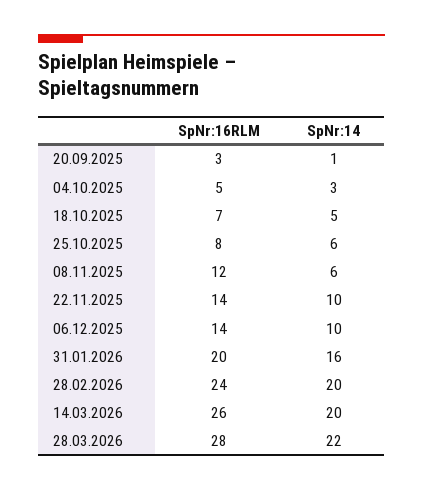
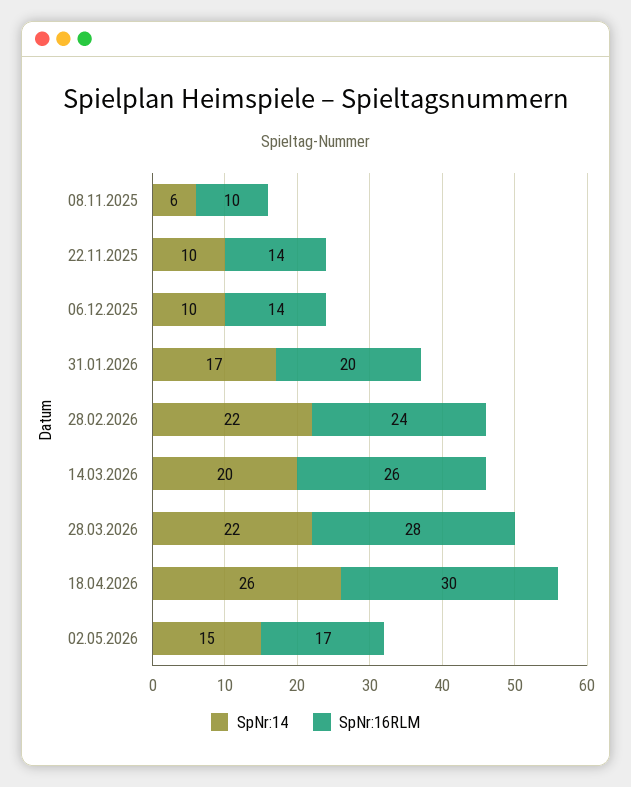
SpNr:16RLM, 20.09.2025: 3 -> none
SpNr:14, 20.09.2025: 1 -> none
SpNr:16RLM, 04.10.2025: 5 -> none
SpNr:14, 04.10.2025: 3 -> none
SpNr:16RLM, 18.10.2025: 7 -> none
SpNr:14, 18.10.2025: 5 -> none
SpNr:16RLM, 25.10.2025: 8 -> none
SpNr:14, 25.10.2025: 6 -> none
SpNr:16RLM, 08.11.2025: 12 -> 10
SpNr:14, 31.01.2026: 16 -> 17
SpNr:14, 28.02.2026: 20 -> 22
SpNr:14, 18.04.2026: none -> 26
SpNr:16RLM, 18.04.2026: none -> 30
SpNr:14, 02.05.2026: none -> 15
SpNr:16RLM, 02.05.2026: none -> 17

